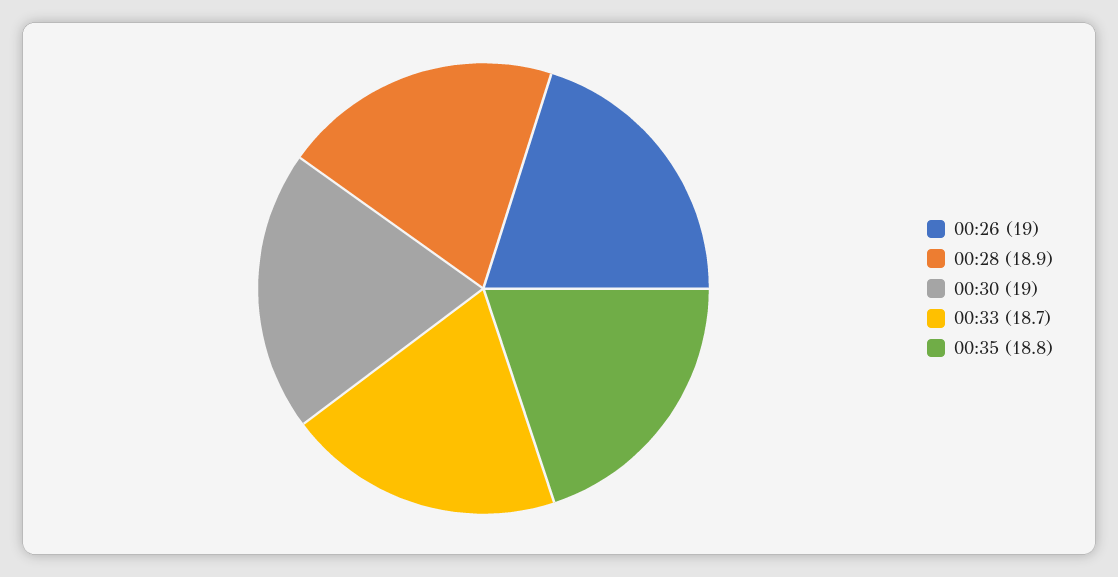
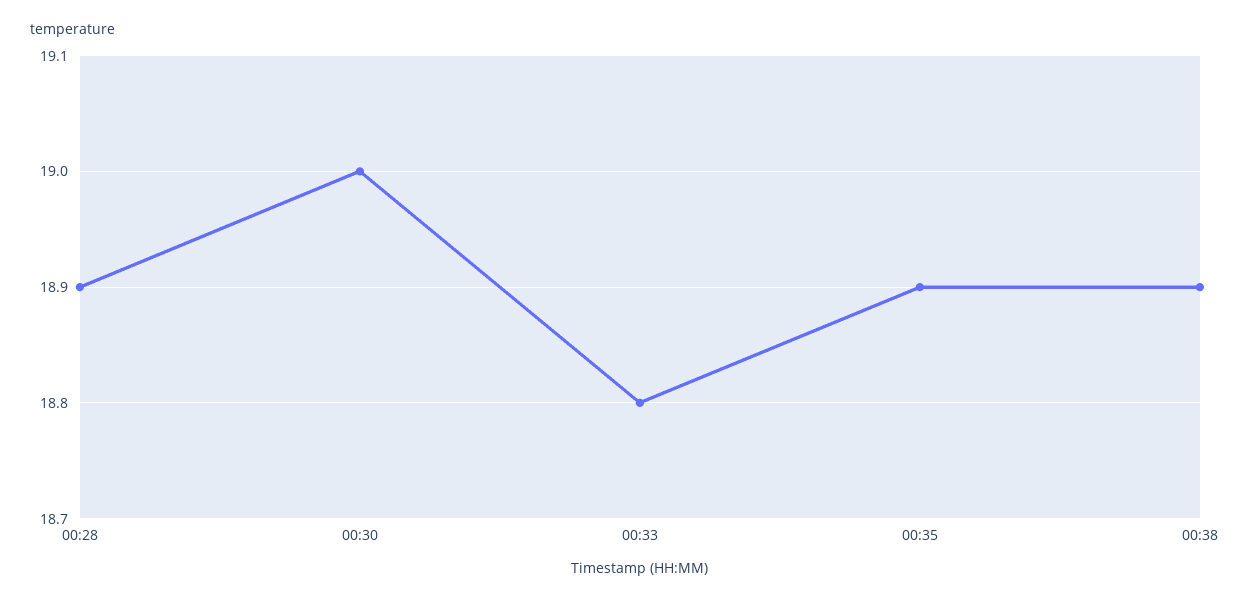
00:26: 19 -> none
00:33: 18.7 -> 18.8
00:35: 18.8 -> 18.9
00:38: none -> 18.9

